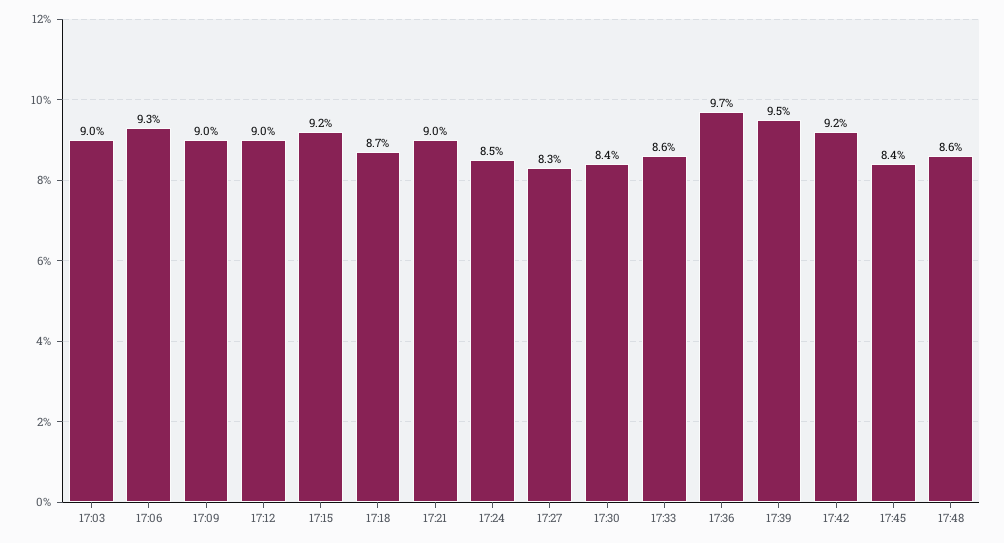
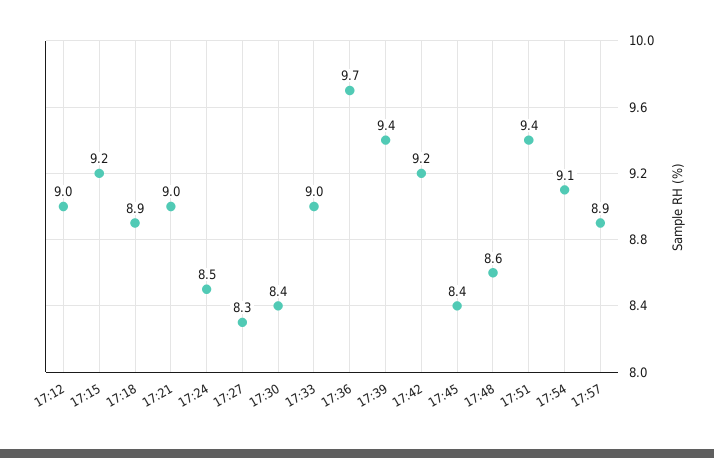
17:03: 9 -> none
17:06: 9.3 -> none
17:09: 9 -> none
17:18: 8.7 -> 8.9
17:33: 8.6 -> 9
17:39: 9.5 -> 9.4
17:51: none -> 9.4
17:54: none -> 9.1
17:57: none -> 8.9

